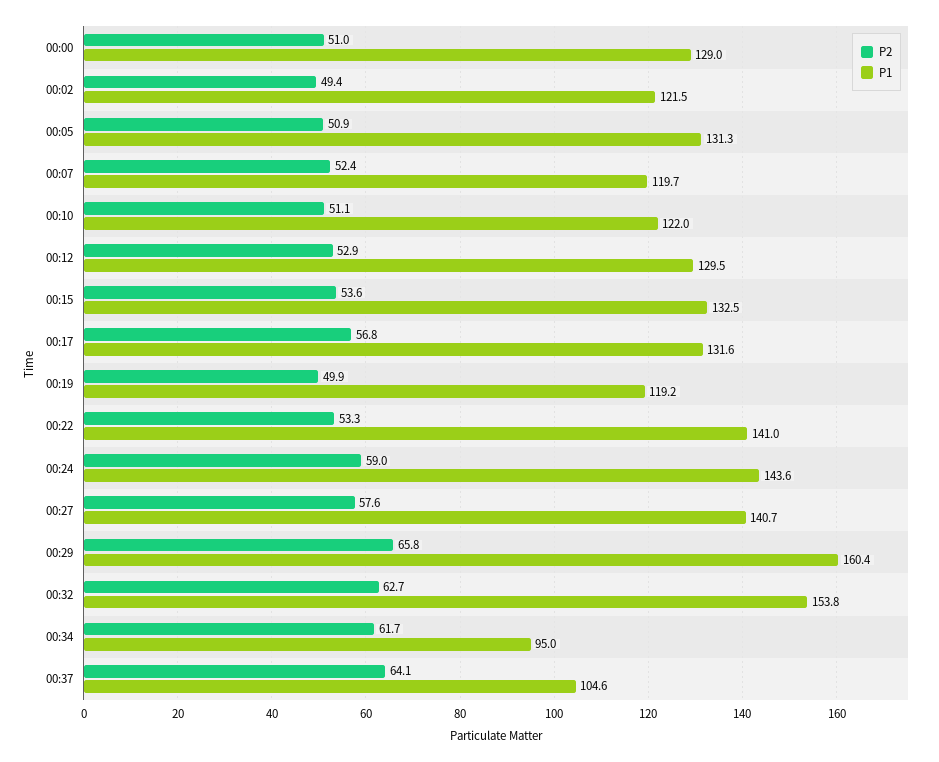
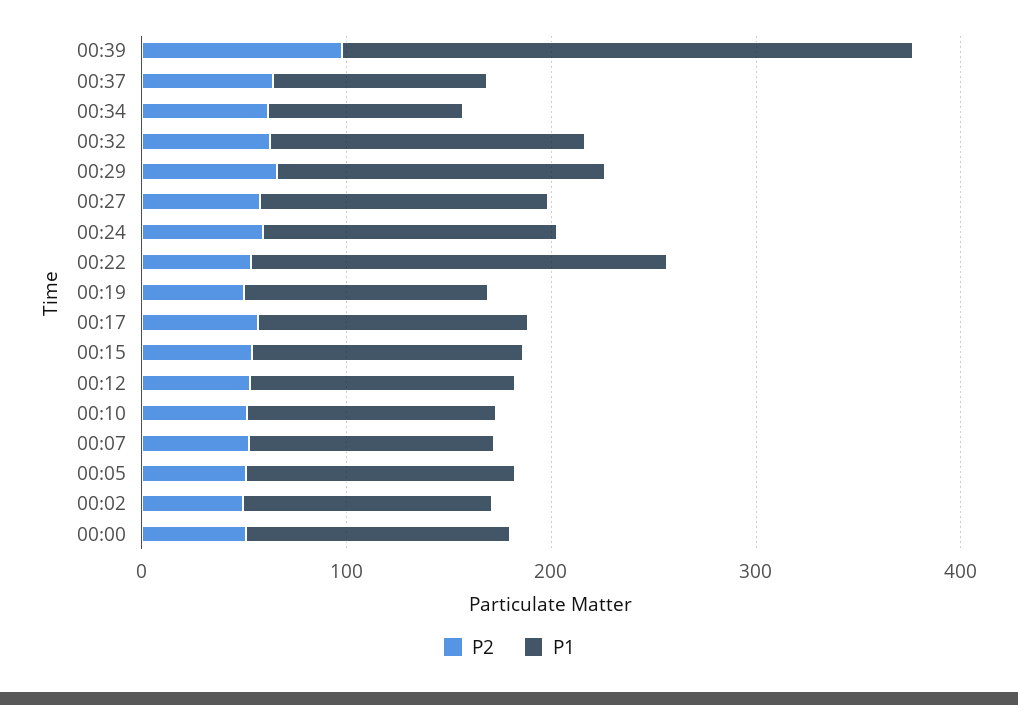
P1, 00:22: 141 -> 200
P2, 00:39: none -> 100
P1, 00:39: none -> 280

